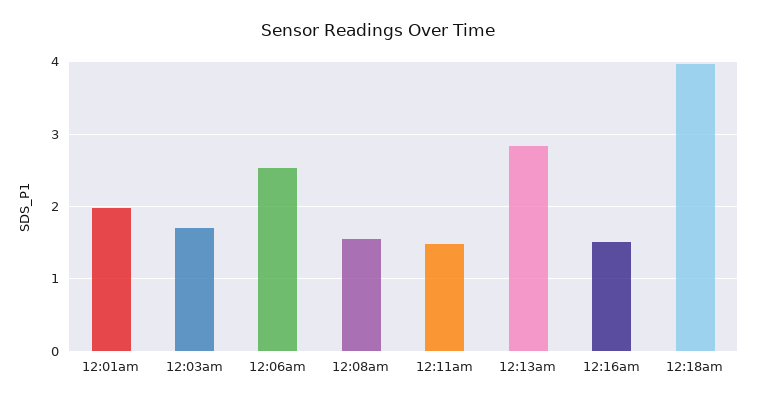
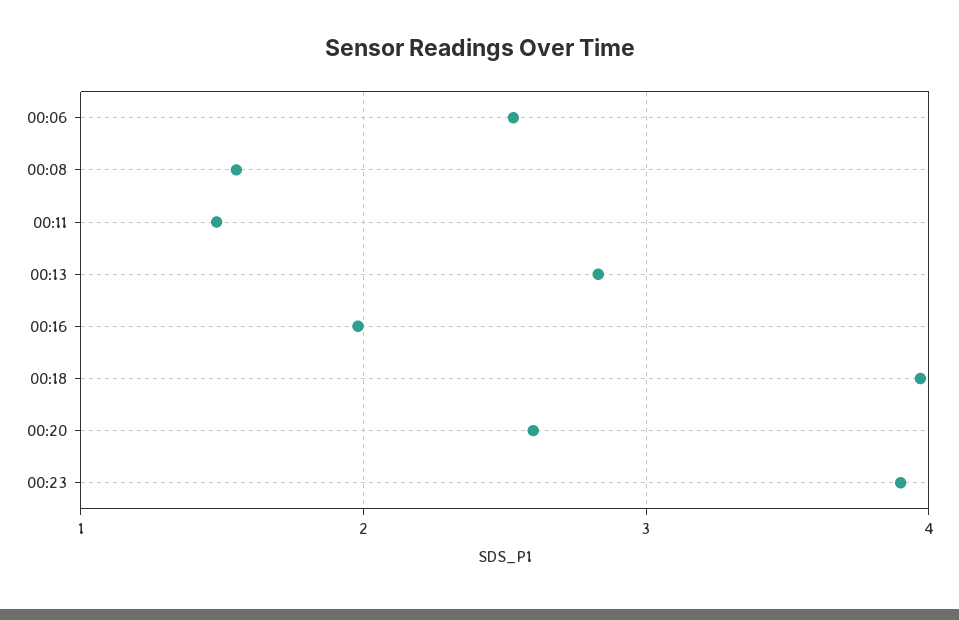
12:01am: 2 -> none
12:03am: 1.7 -> none
12:16am: 1.5 -> 2
00:20: none -> 2.6
00:23: none -> 3.9

